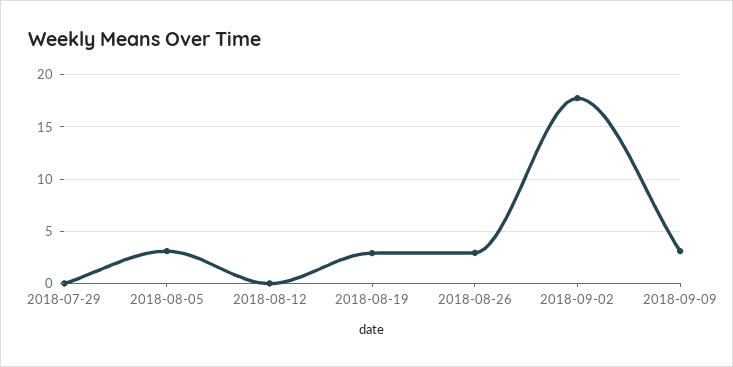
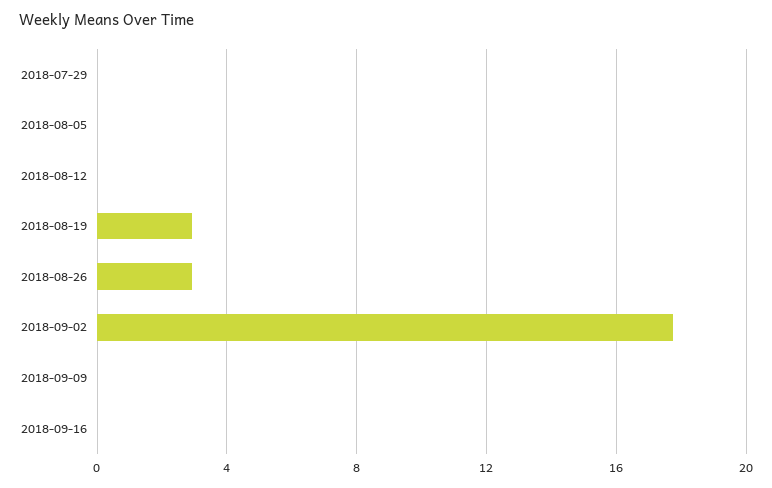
2018-08-05: 3 -> 0
2018-09-09: 3 -> 0
2018-09-16: none -> 0

